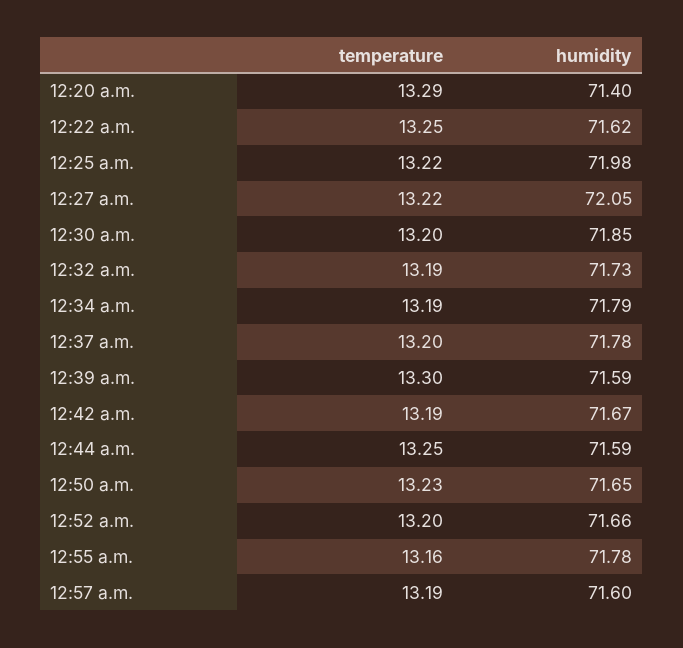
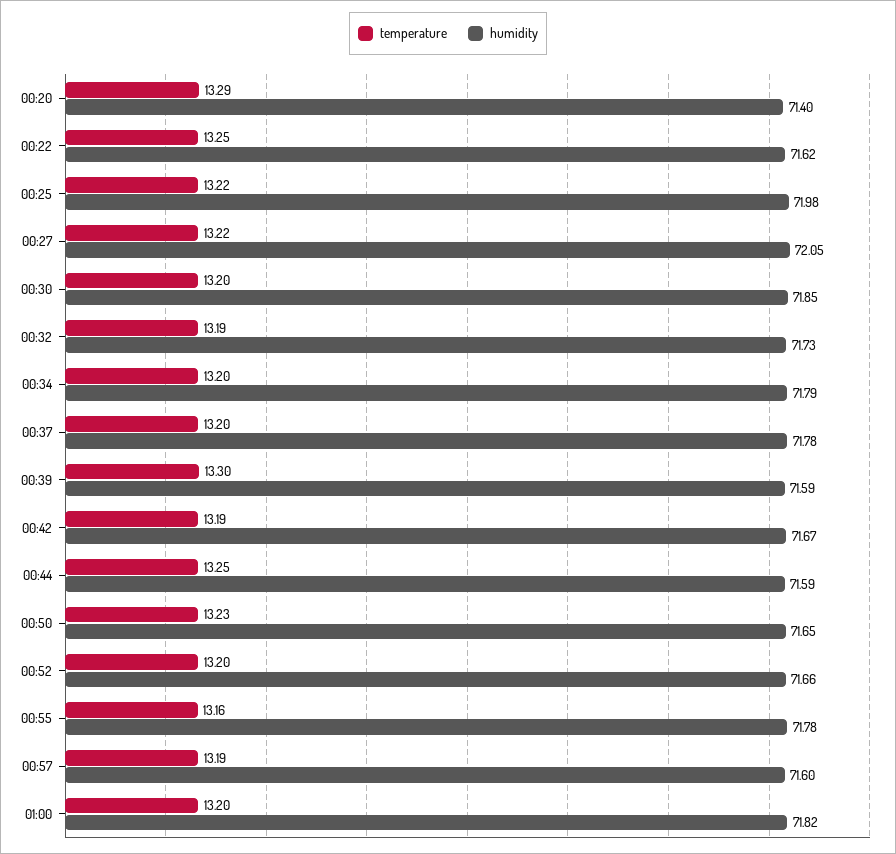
temperature, 12:34 a.m.: 13.19 -> 13.2
temperature, 01:00: none -> 13.2
humidity, 01:00: none -> 71.82

